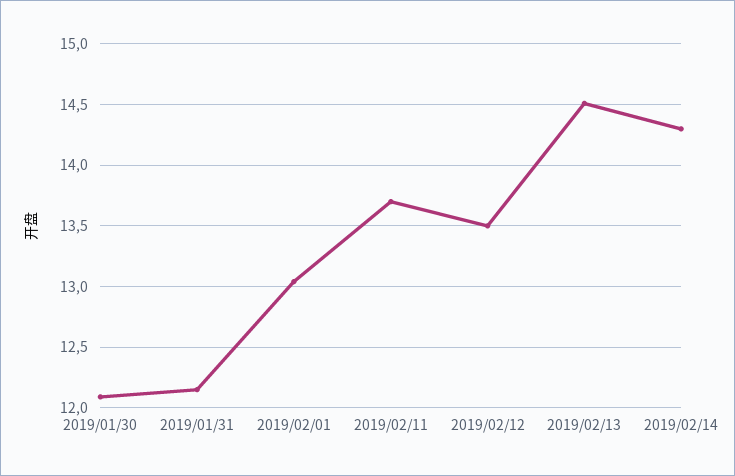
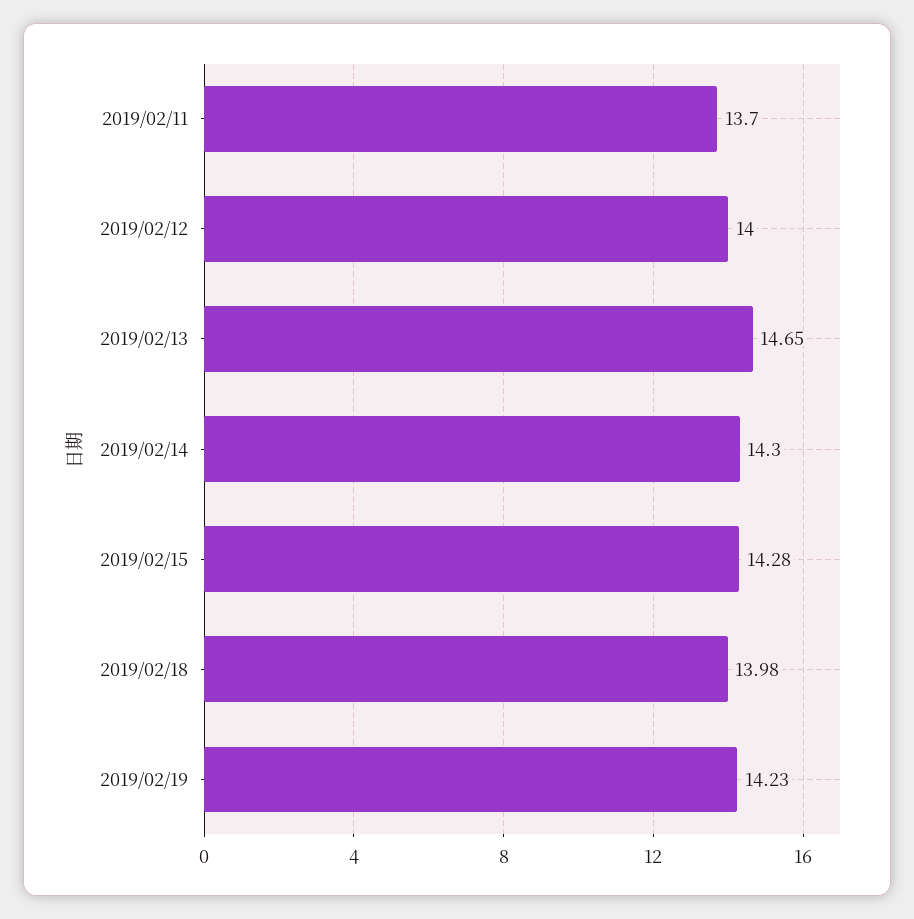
2019/01/30: 12.1 -> none
2019/01/31: 12.15 -> none
2019/02/01: 13.05 -> none
2019/02/12: 13.5 -> 14
2019/02/13: 14.5 -> 14.65
2019/02/15: none -> 14.28
2019/02/18: none -> 13.98
2019/02/19: none -> 14.23

